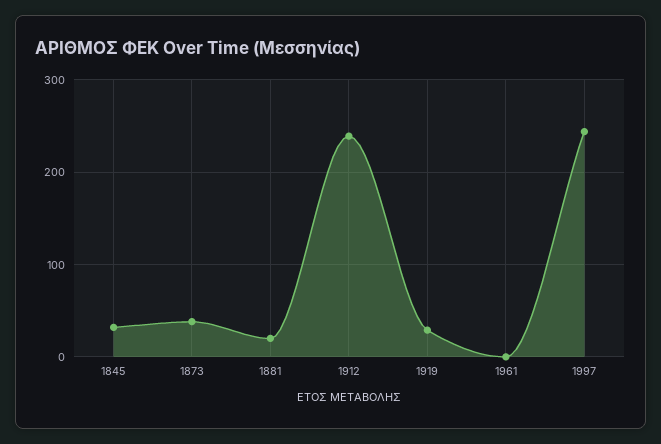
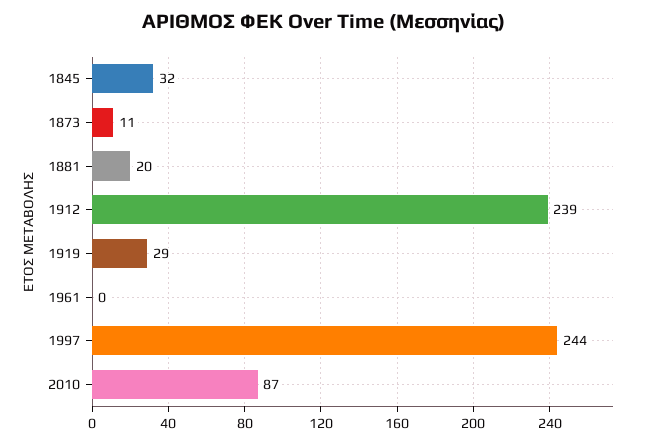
1873: 40 -> 11
2010: none -> 87

